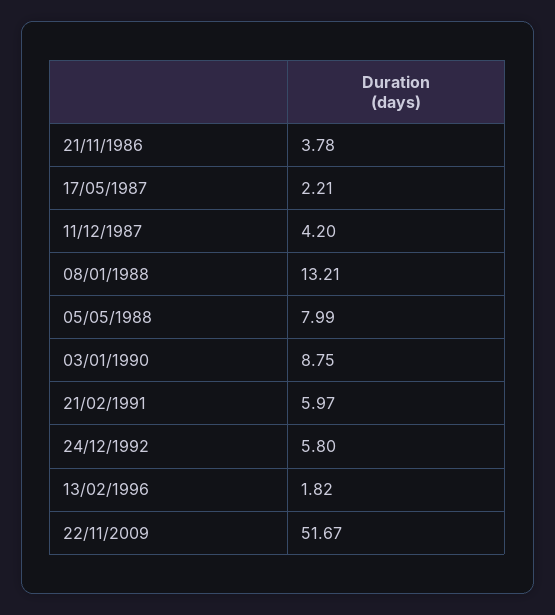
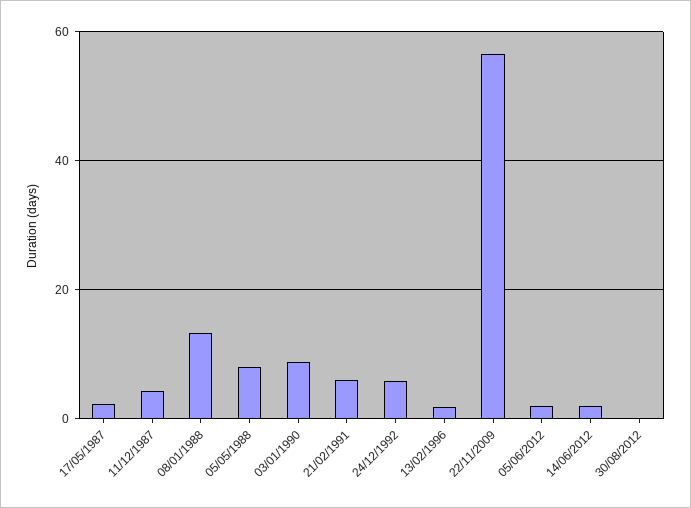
21/11/1986: 3.78 -> none
22/11/2009: 51.67 -> 56
05/06/2012: none -> 2
14/06/2012: none -> 2
30/08/2012: none -> 0

